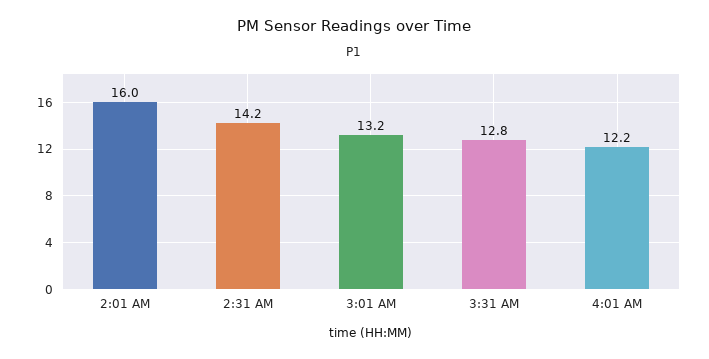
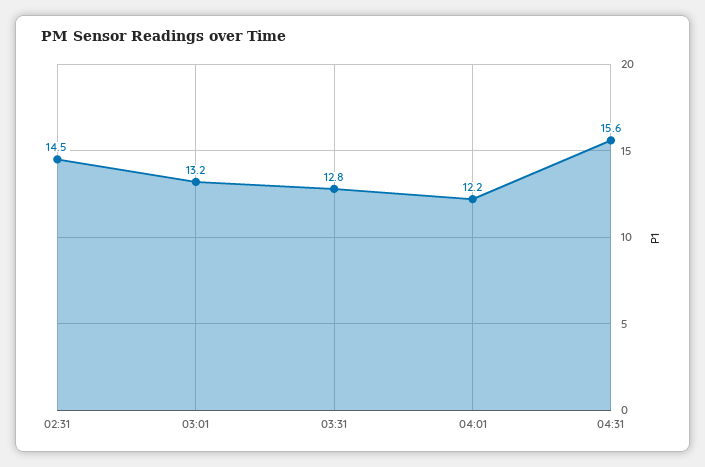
2:01 AM: 16 -> none
2:31 AM: 14.2 -> 14.5
04:31: none -> 15.6

